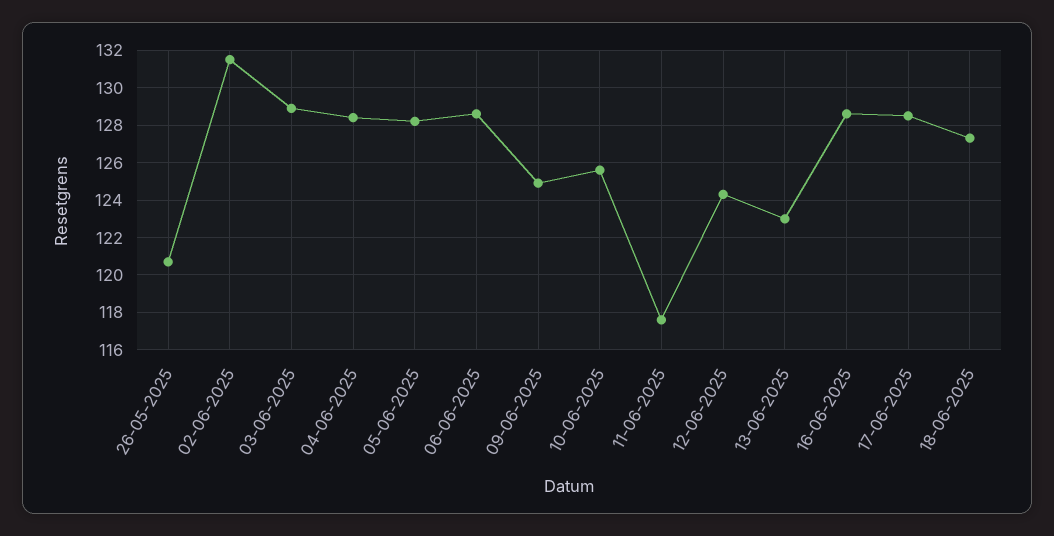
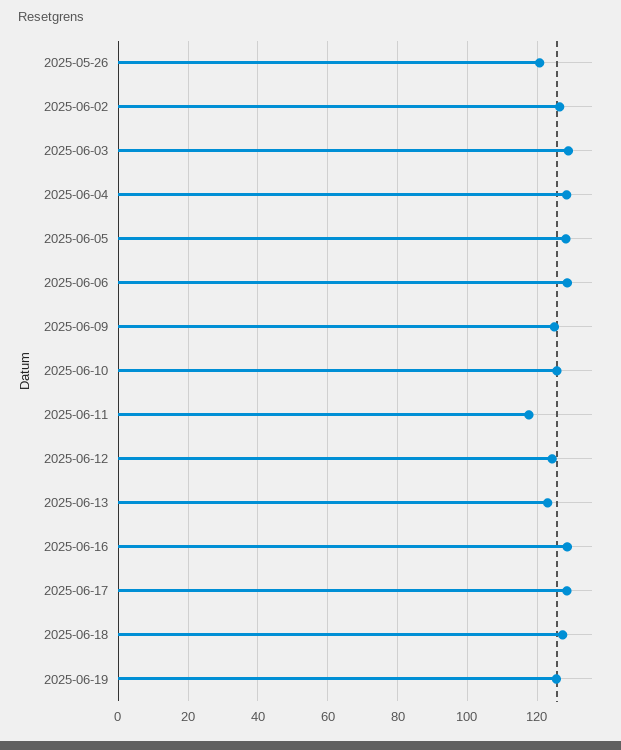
02-06-2025: 131.5 -> 126
2025-06-19: none -> 126

